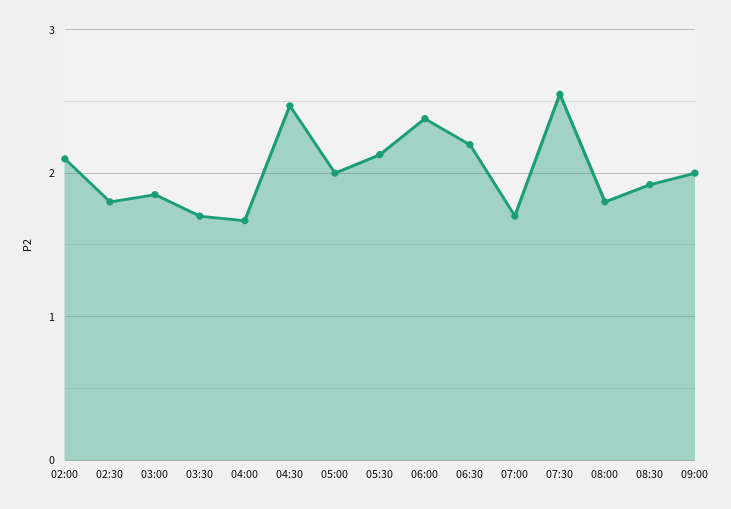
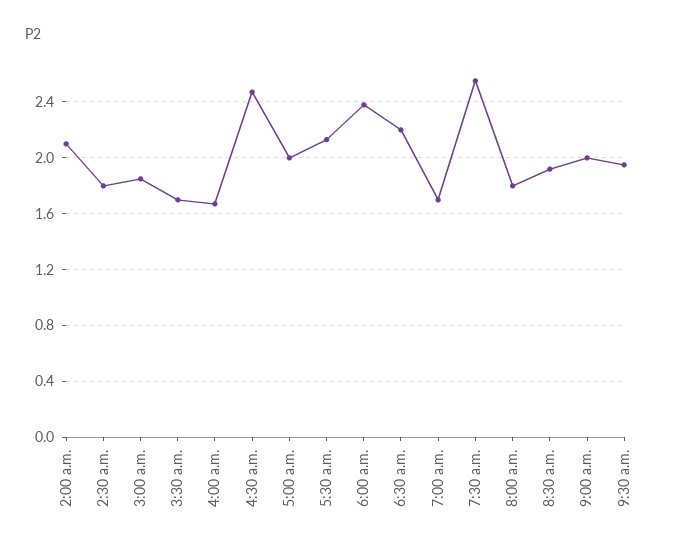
9:30 a.m.: none -> 1.95

